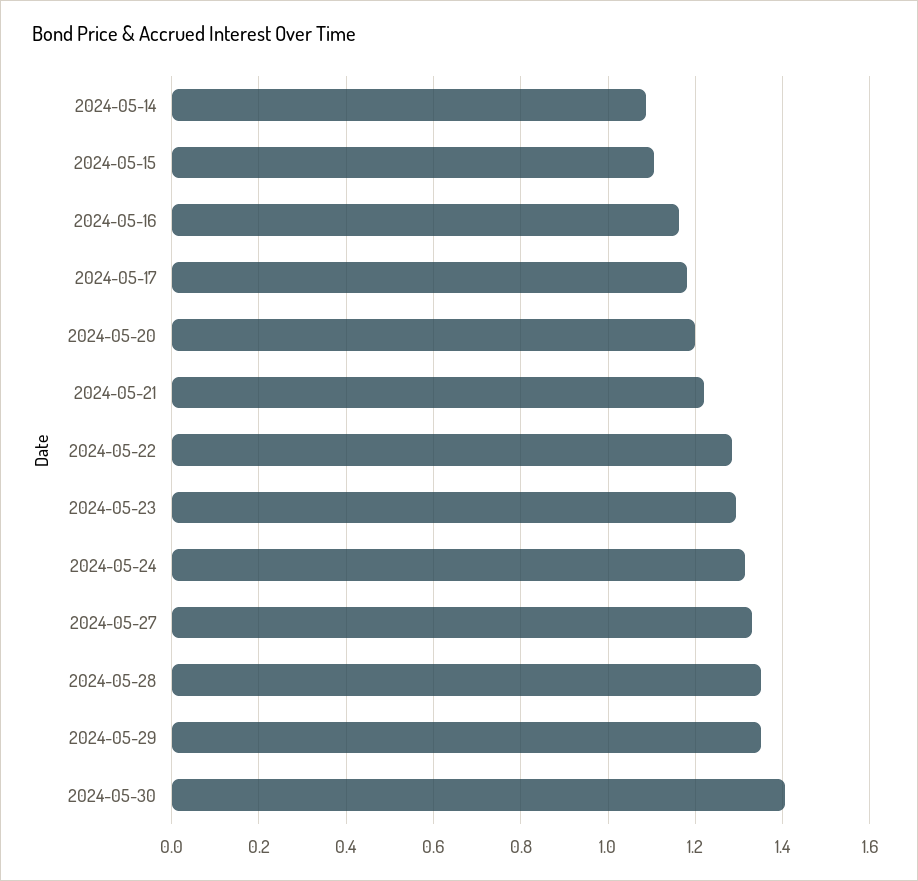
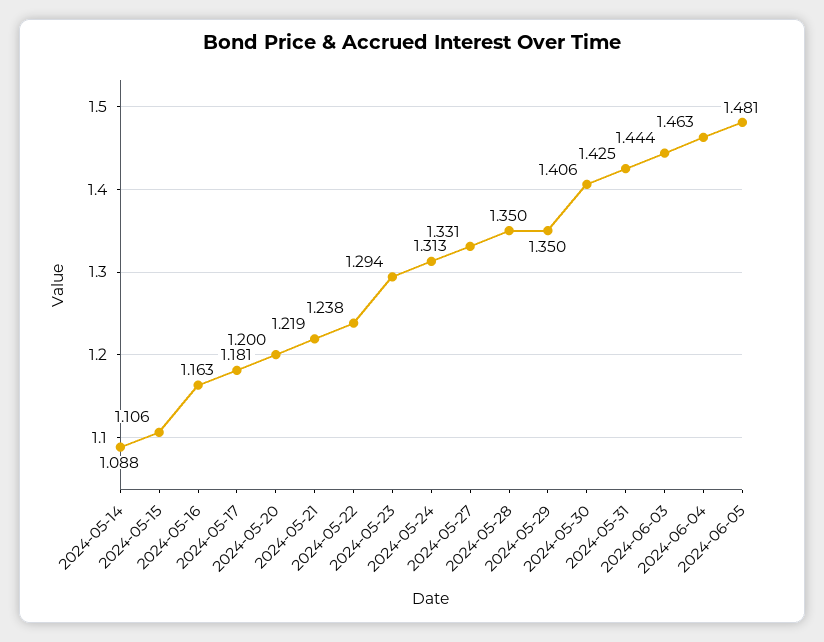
2024-05-22: 1.28 -> 1.238
2024-05-31: none -> 1.425
2024-06-03: none -> 1.444
2024-06-04: none -> 1.463
2024-06-05: none -> 1.481

